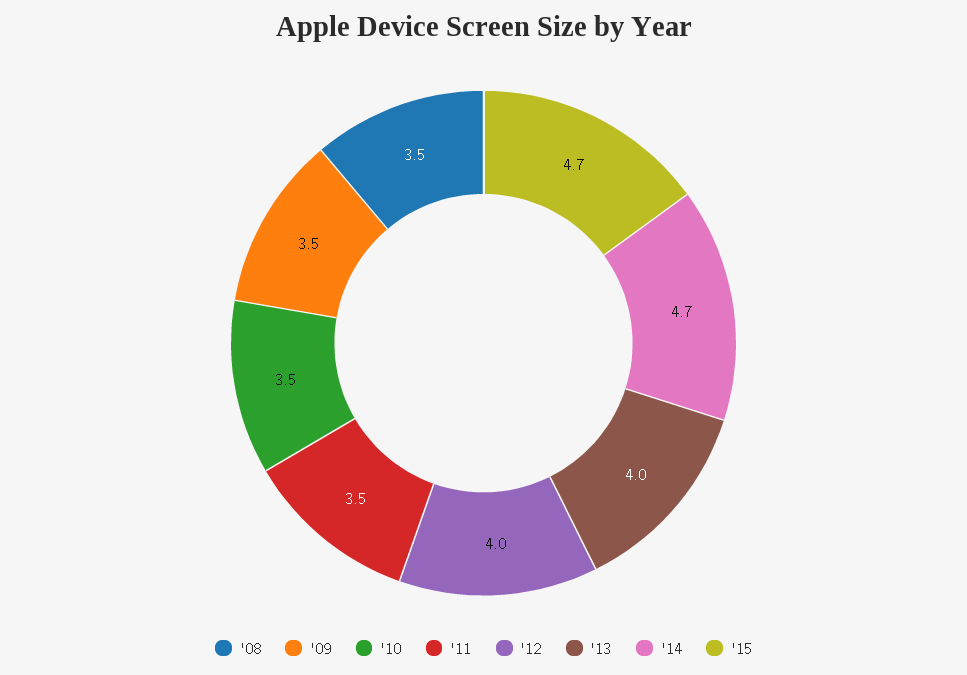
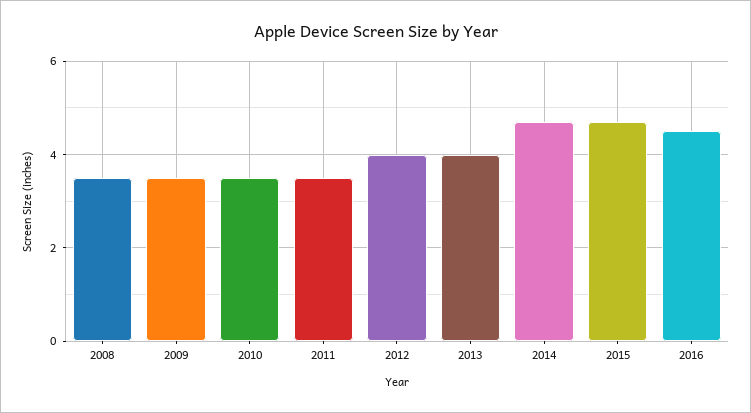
2016: none -> 4.5

